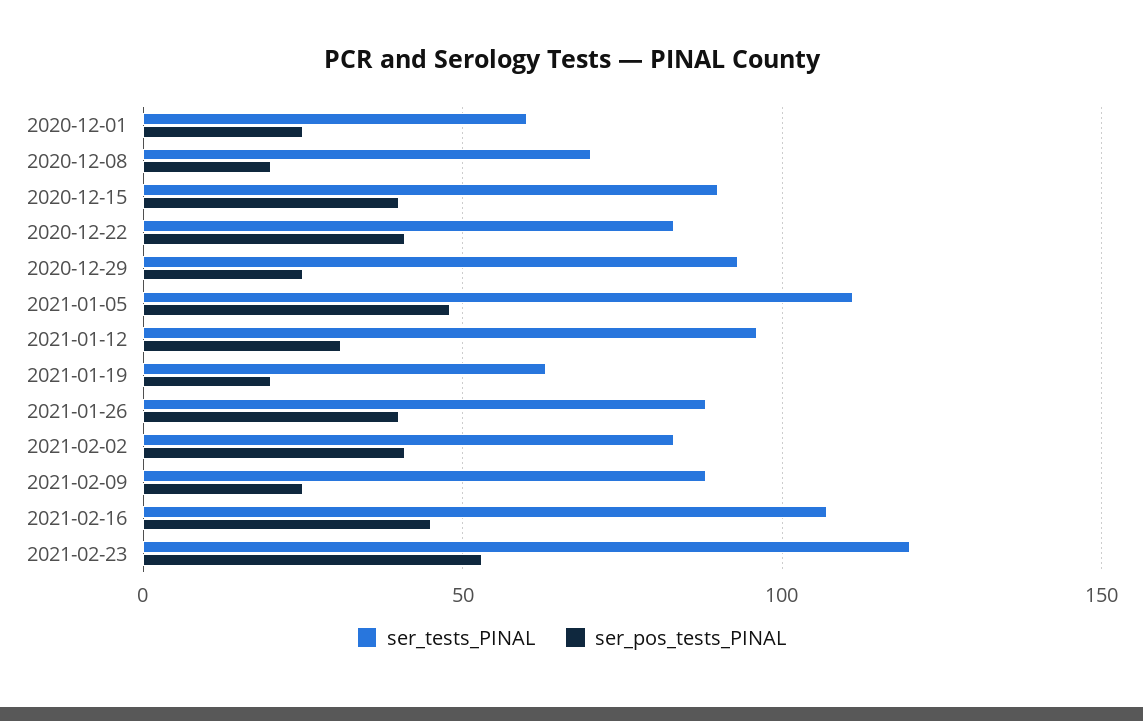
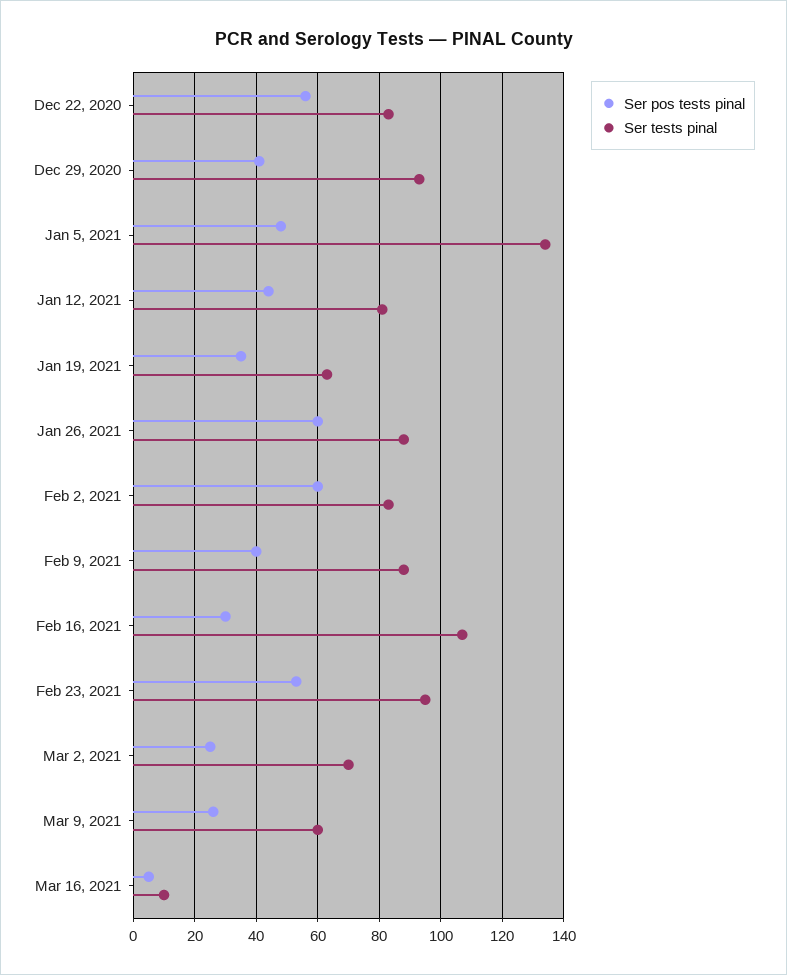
ser_tests_PINAL, 2020-12-01: 60 -> none
ser_pos_tests_PINAL, 2020-12-01: 25 -> none
ser_tests_PINAL, 2020-12-08: 70 -> none
ser_pos_tests_PINAL, 2020-12-08: 20 -> none
ser_tests_PINAL, 2020-12-15: 90 -> none
ser_pos_tests_PINAL, 2020-12-15: 40 -> none
ser_pos_tests_PINAL, 2020-12-22: 40 -> 55
ser_pos_tests_PINAL, 2020-12-29: 25 -> 40
ser_tests_PINAL, 2021-01-05: 110 -> 135
ser_tests_PINAL, 2021-01-12: 95 -> 80
ser_pos_tests_PINAL, 2021-01-12: 30 -> 45
ser_pos_tests_PINAL, 2021-01-19: 20 -> 35
ser_pos_tests_PINAL, 2021-01-26: 40 -> 60
ser_pos_tests_PINAL, 2021-02-02: 40 -> 60
ser_pos_tests_PINAL, 2021-02-09: 25 -> 40
ser_pos_tests_PINAL, 2021-02-16: 45 -> 30
ser_tests_PINAL, 2021-02-23: 120 -> 95
ser_pos_tests_PINAL, Mar 2, 2021: none -> 25
ser_tests_PINAL, Mar 2, 2021: none -> 70
ser_pos_tests_PINAL, Mar 9, 2021: none -> 25
ser_tests_PINAL, Mar 9, 2021: none -> 60
ser_pos_tests_PINAL, Mar 16, 2021: none -> 5
ser_tests_PINAL, Mar 16, 2021: none -> 10

